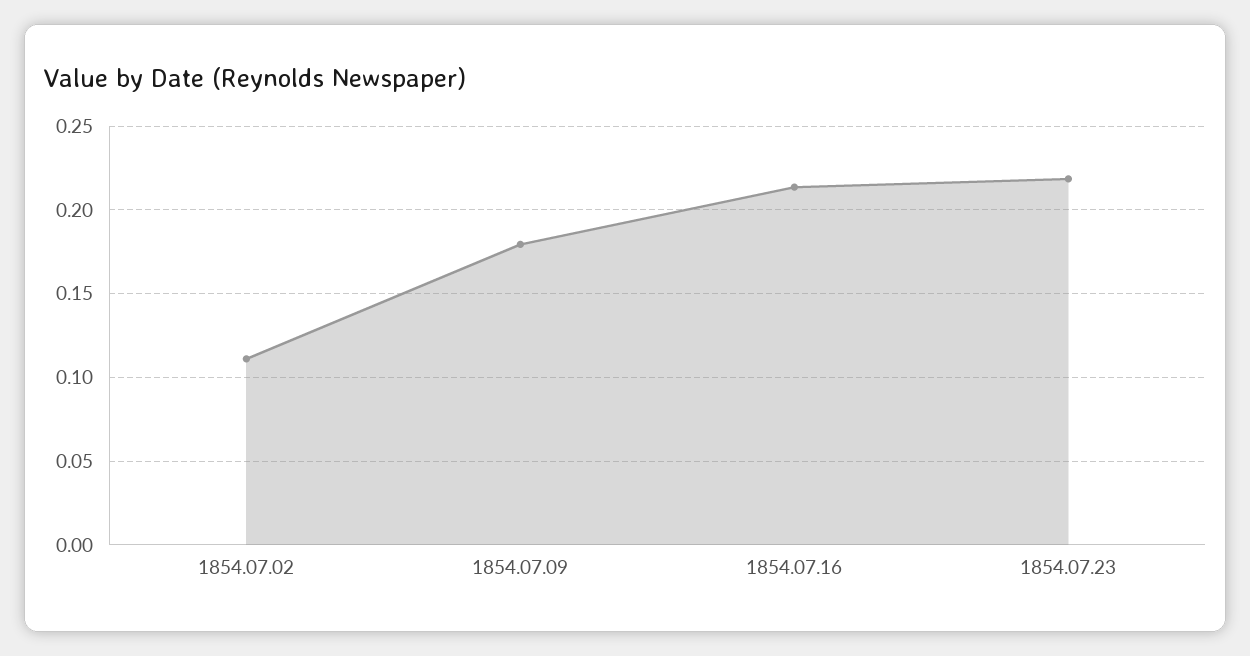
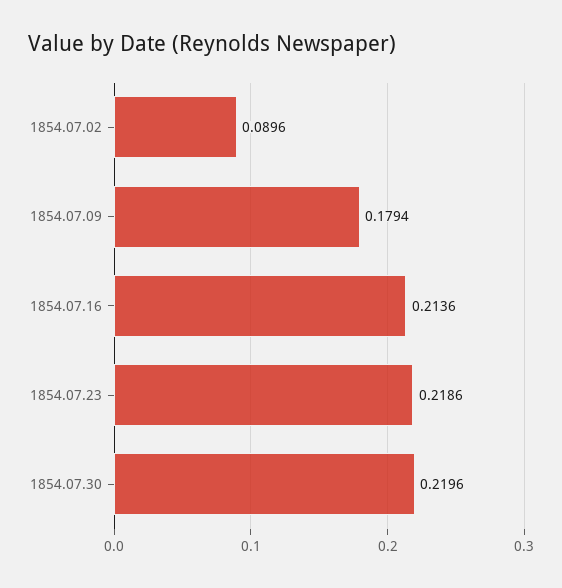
1854.07.02: 0.11 -> 0.0896
1854.07.30: none -> 0.2196

